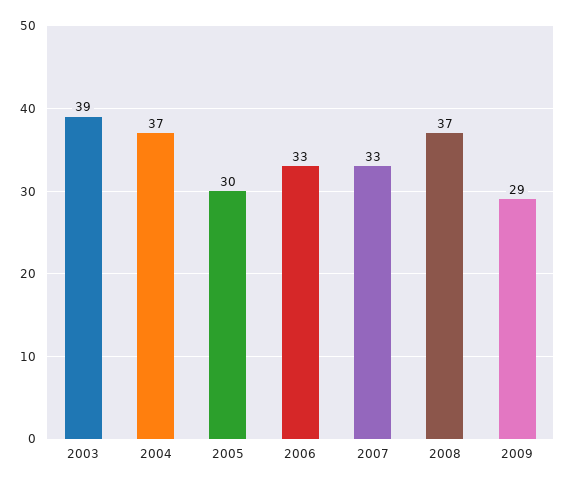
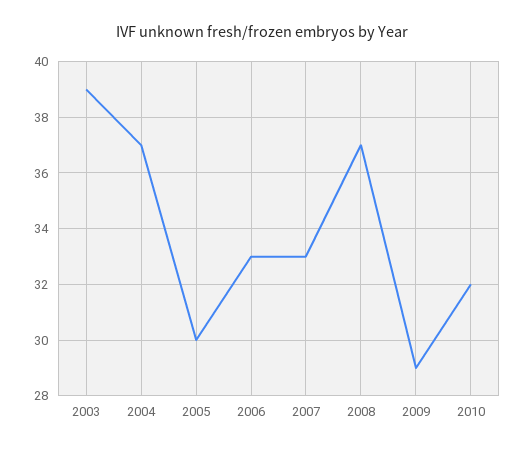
2010: none -> 32

